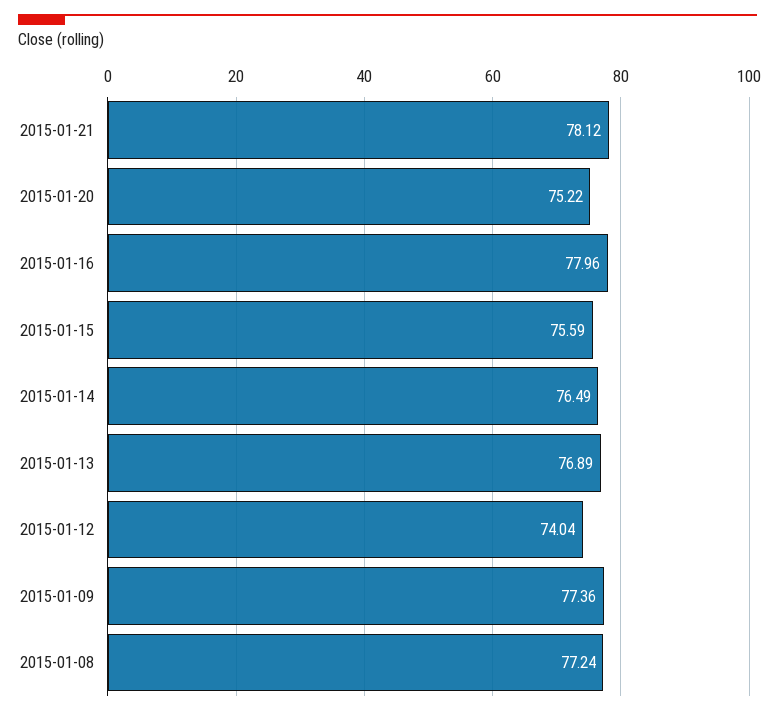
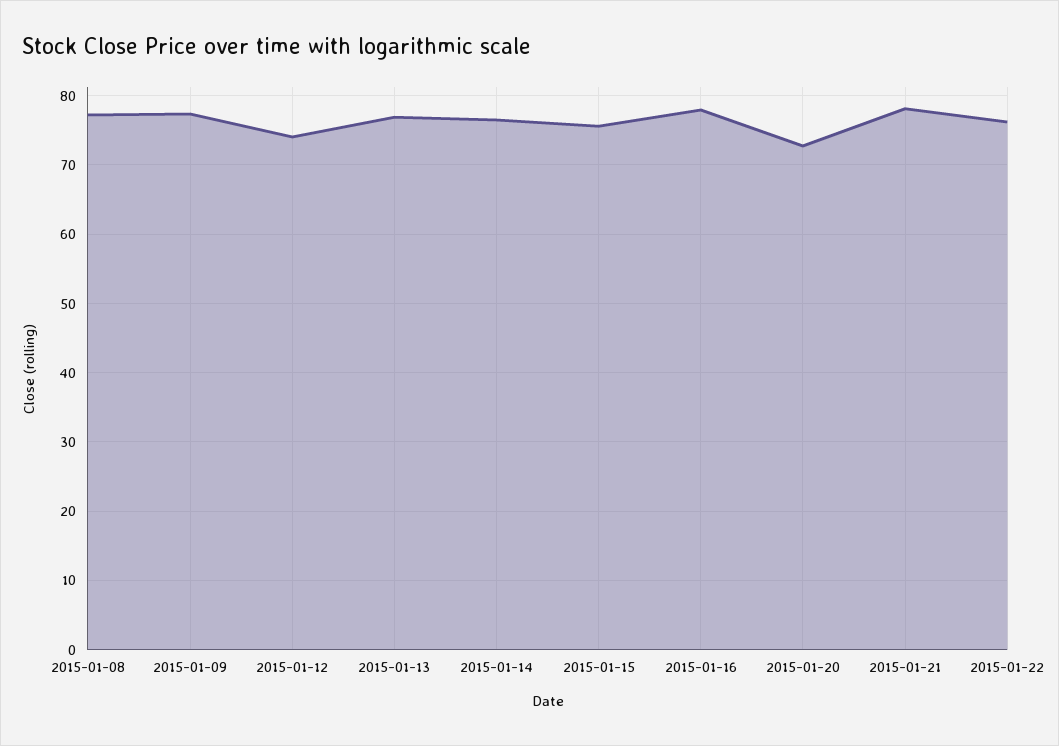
2015-01-20: 75.22 -> 73
2015-01-22: none -> 76

